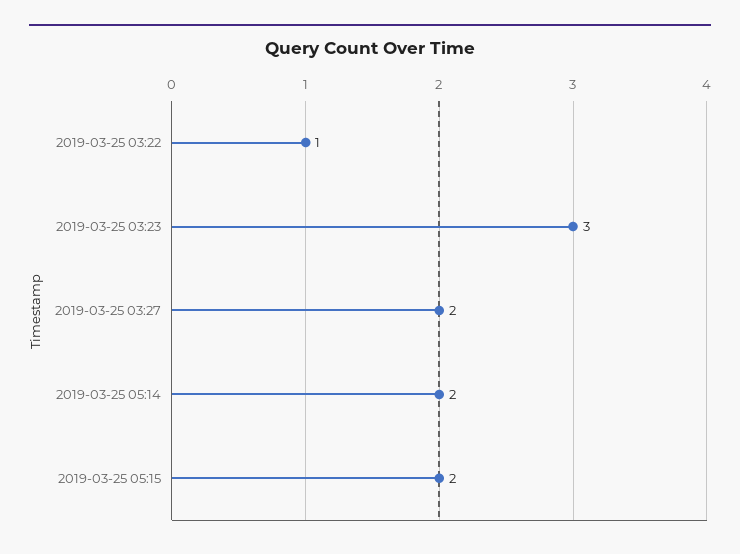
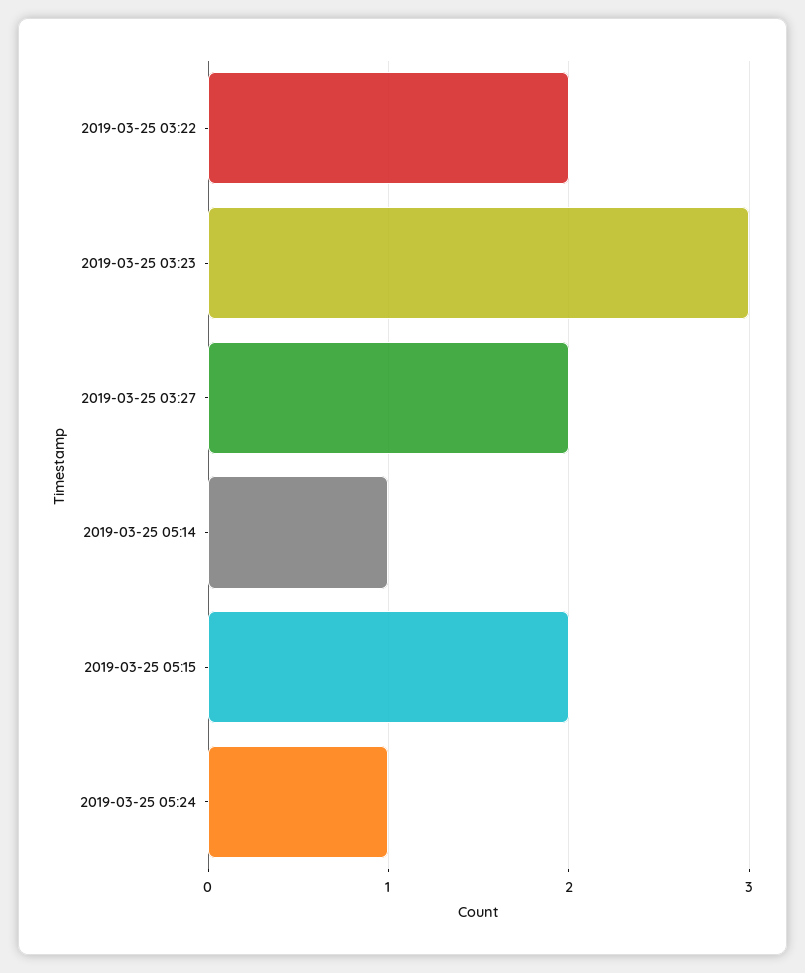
2019-03-25 03:22: 1 -> 2
2019-03-25 05:14: 2 -> 1
2019-03-25 05:24: none -> 1

